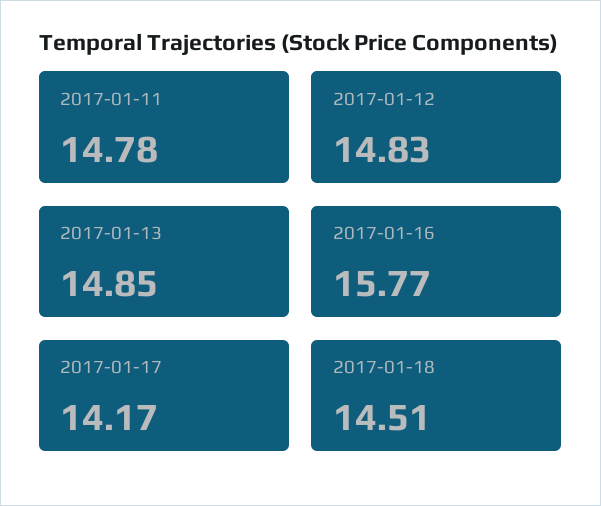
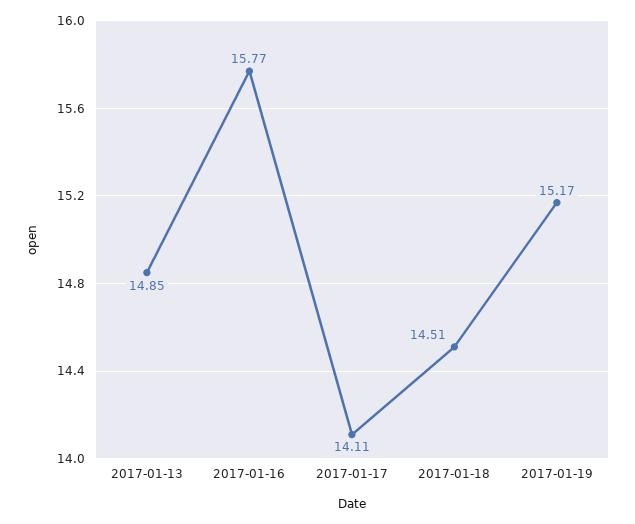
2017-01-11: 14.78 -> none
2017-01-12: 14.83 -> none
2017-01-17: 14.17 -> 14.11
2017-01-19: none -> 15.17

